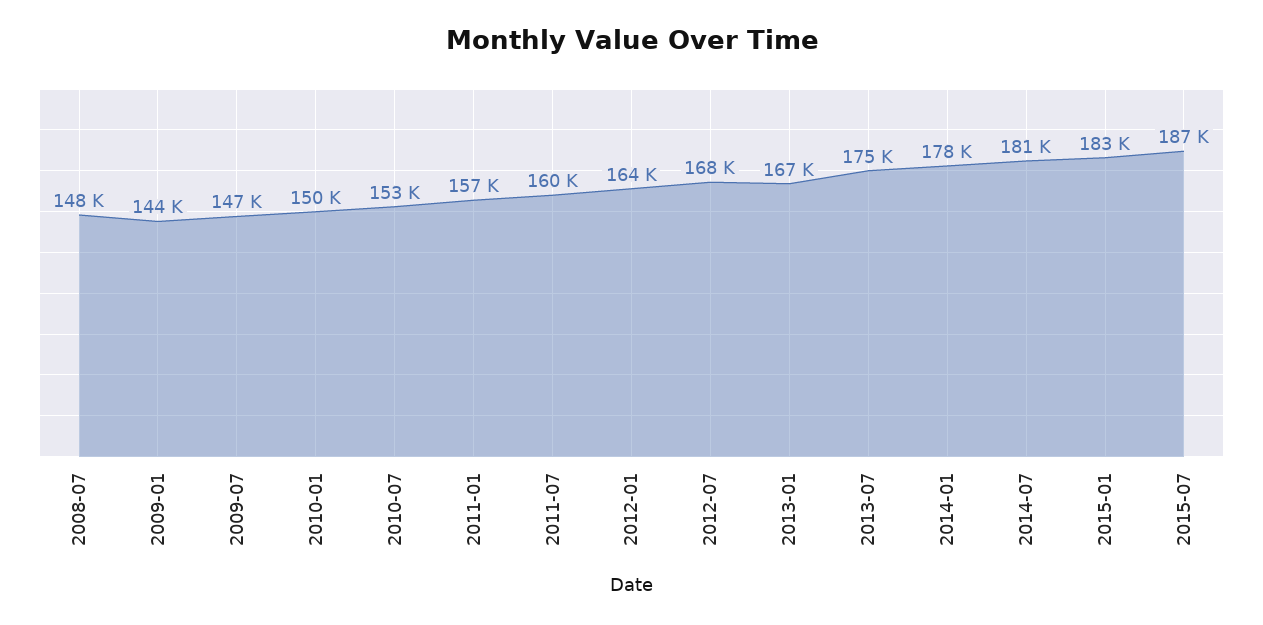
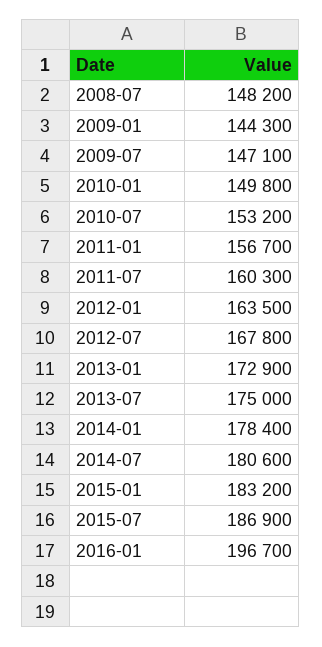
2013-01: 167000 -> 172900
2016-01: none -> 196700

